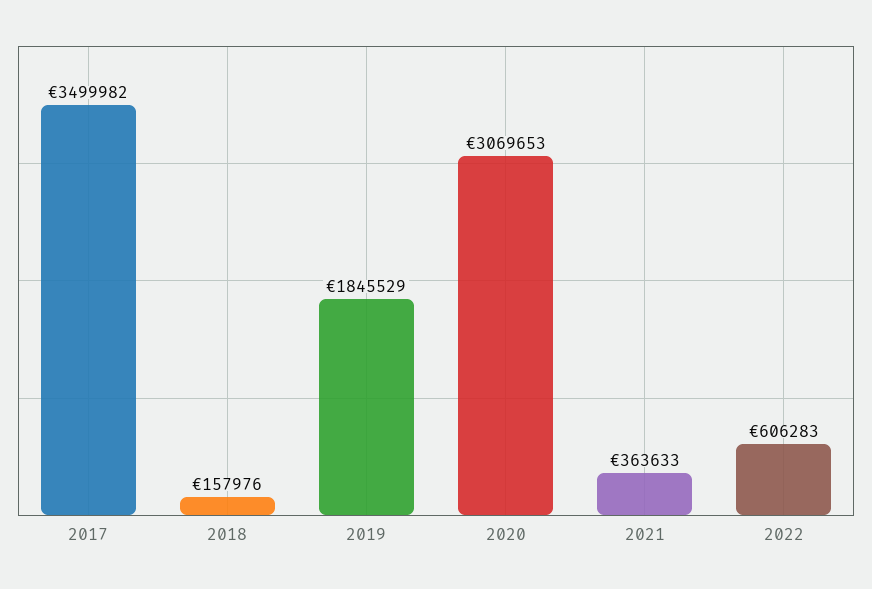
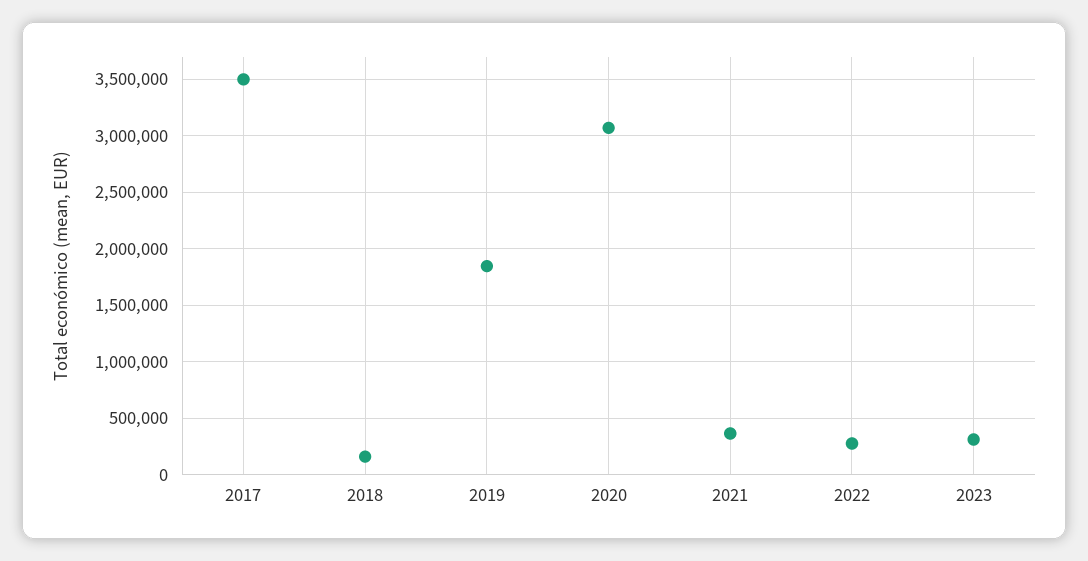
2022: 606283 -> 300000
2023: none -> 300000

